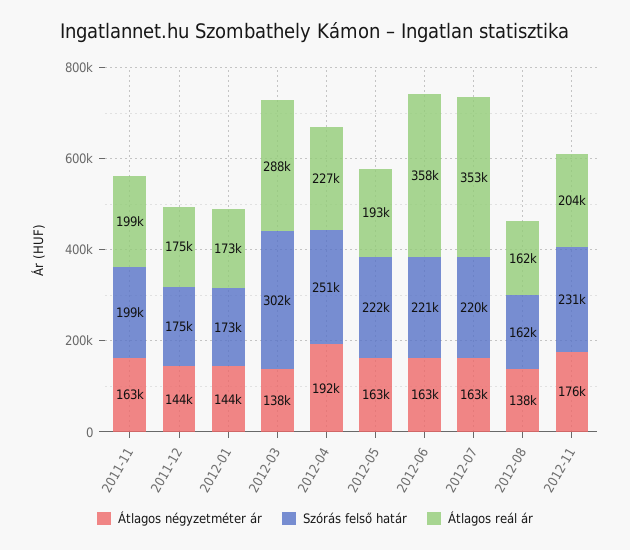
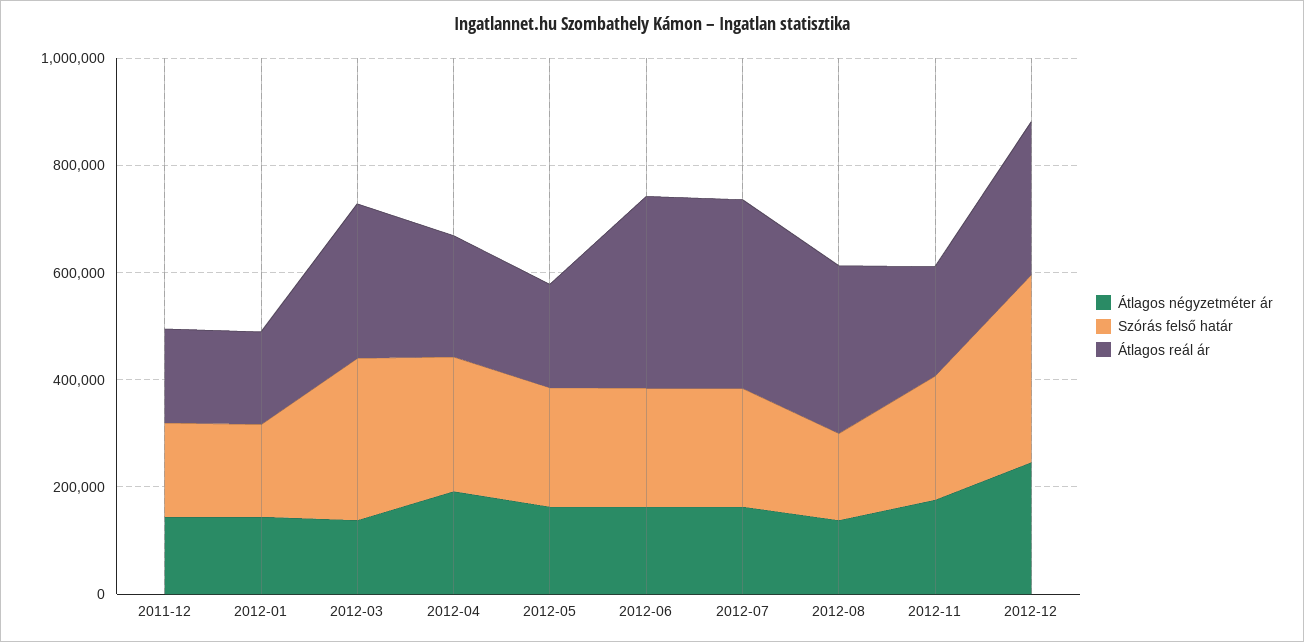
Átlagos négyzetméter ár, 2011-11: 163000 -> none
Szórás felső határ, 2011-11: 199000 -> none
Átlagos reál ár, 2011-11: 199000 -> none
Átlagos reál ár, 2012-08: 162000 -> 300000
Átlagos négyzetméter ár, 2012-12: none -> 250000
Szórás felső határ, 2012-12: none -> 350000
Átlagos reál ár, 2012-12: none -> 300000

